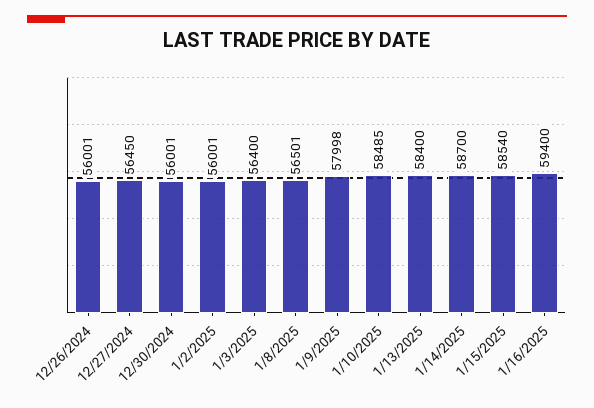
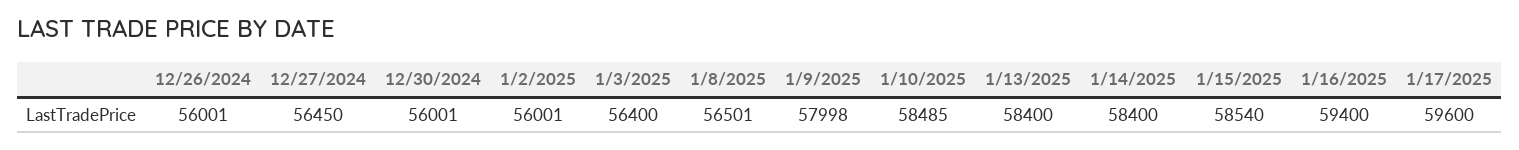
1/14/2025: 58700 -> 58400
1/17/2025: none -> 59600

